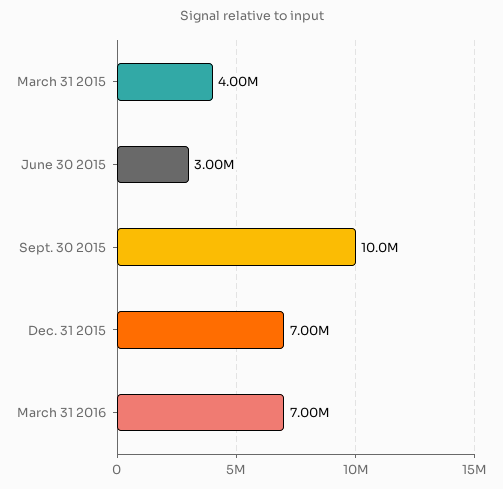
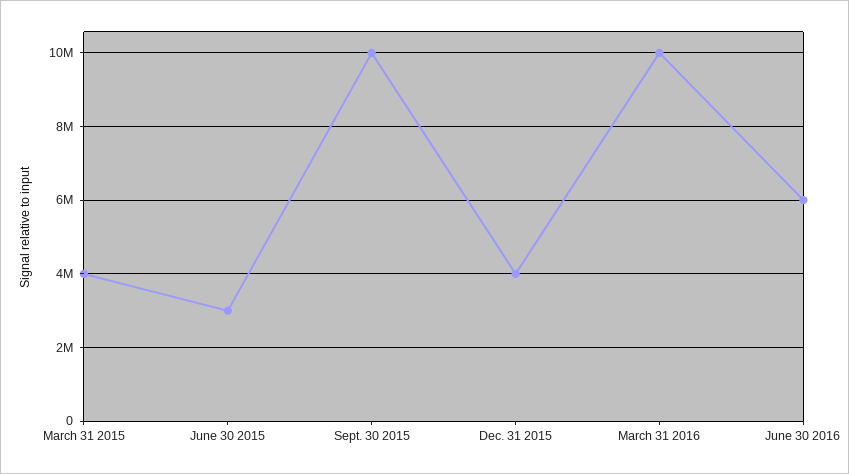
Dec. 31 2015: 7000000 -> 4000000
March 31 2016: 7000000 -> 10000000
June 30 2016: none -> 6000000

